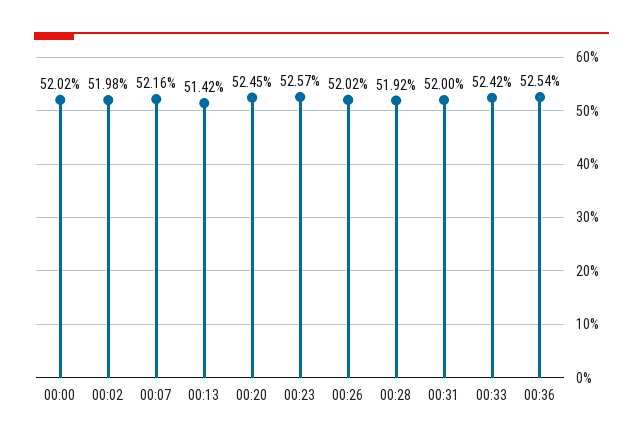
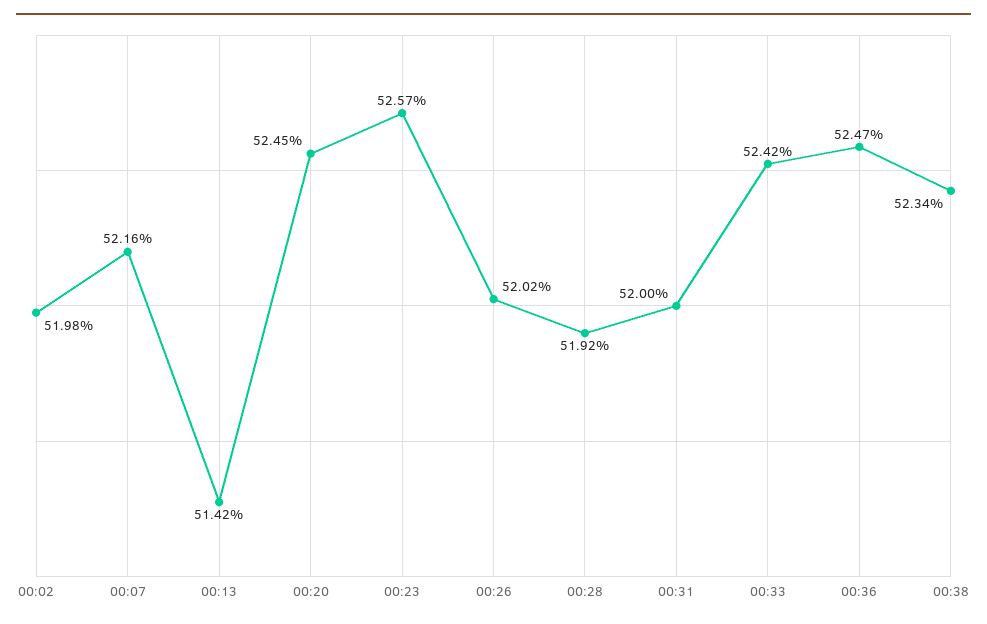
00:00: 52.02 -> none
00:36: 52.54 -> 52.47
00:38: none -> 52.34

